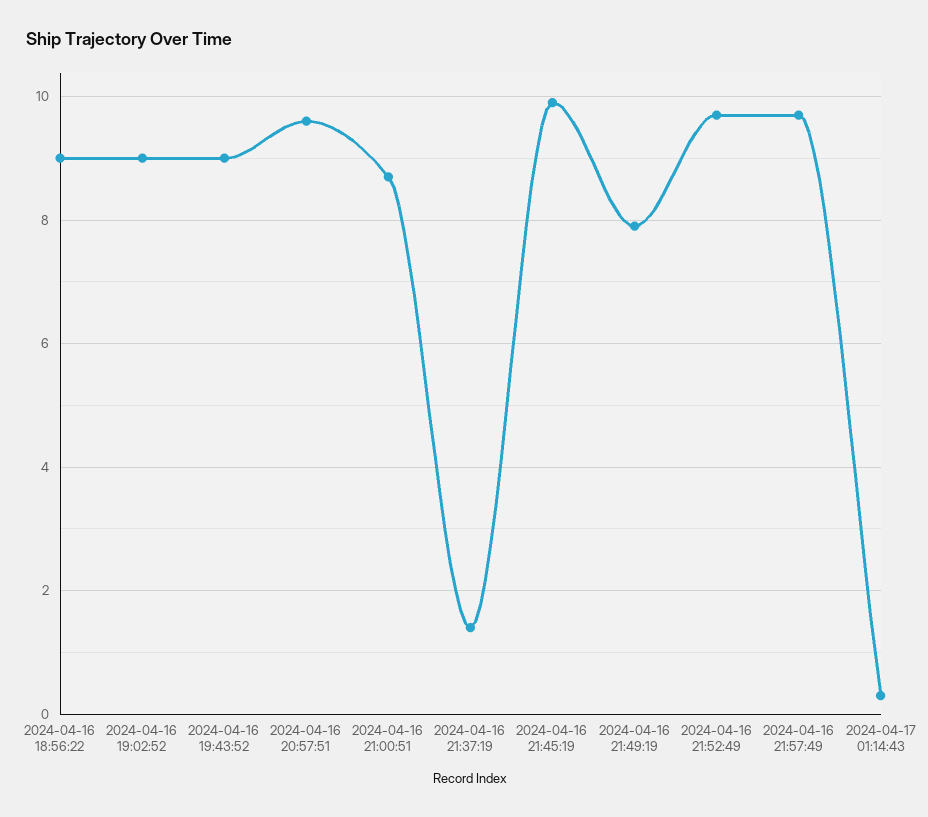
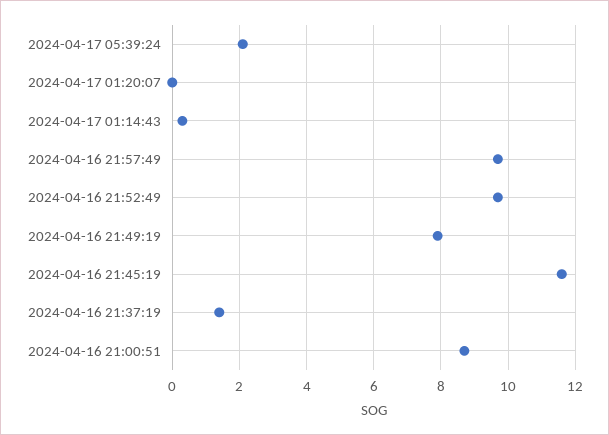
2024-04-16 18:56:22: 9 -> none
2024-04-16 19:02:52: 9 -> none
2024-04-16 19:43:52: 9 -> none
2024-04-16 20:57:51: 9.5 -> none
2024-04-16 21:45:19: 10 -> 11.5
2024-04-17 05:39:24: none -> 2
2024-04-17 01:20:07: none -> 0

